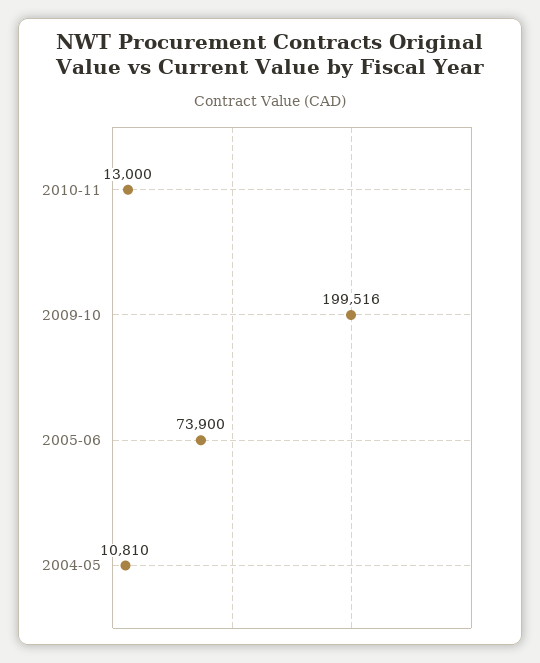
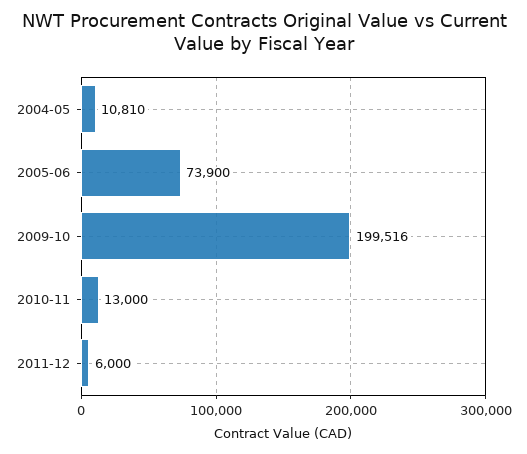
2011-12: none -> 6000

